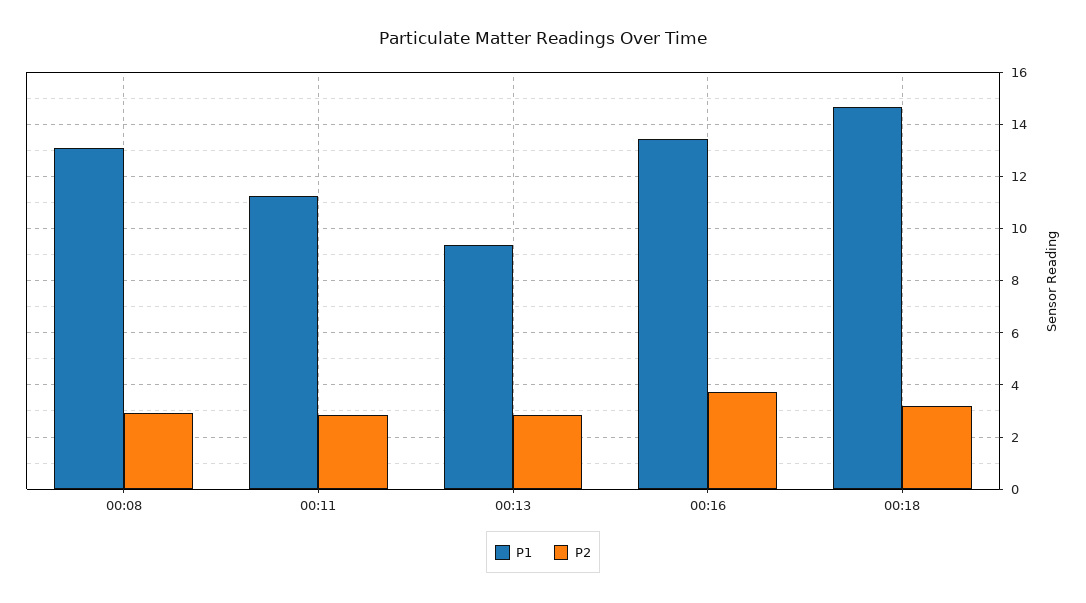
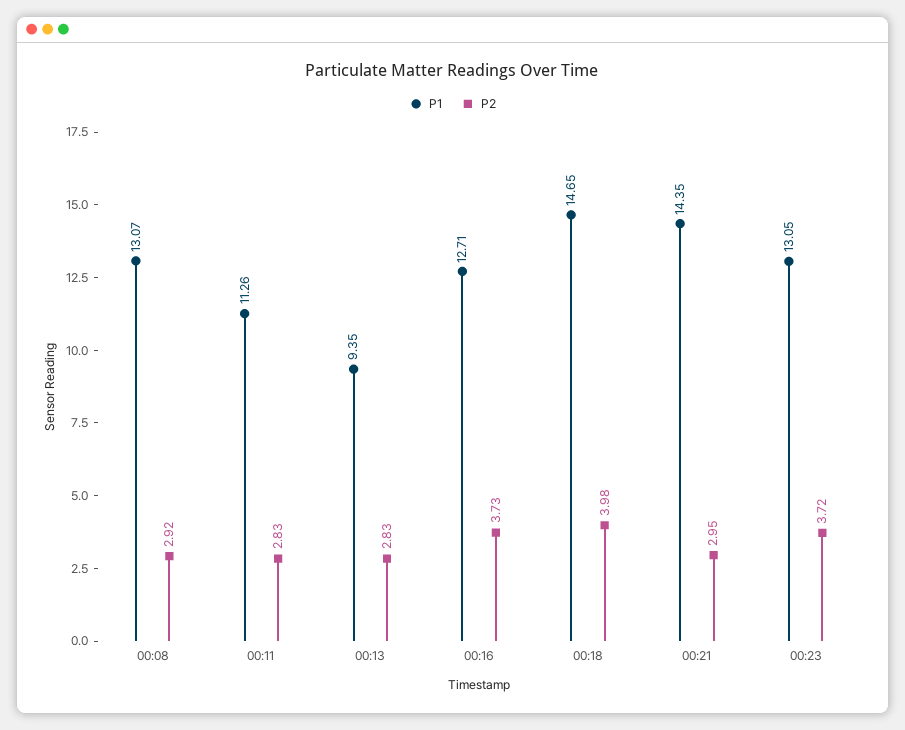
P1, 00:16: 13.5 -> 12.71
P2, 00:18: 3.25 -> 3.98
P1, 00:21: none -> 14.35
P2, 00:21: none -> 2.95
P1, 00:23: none -> 13.05
P2, 00:23: none -> 3.72

